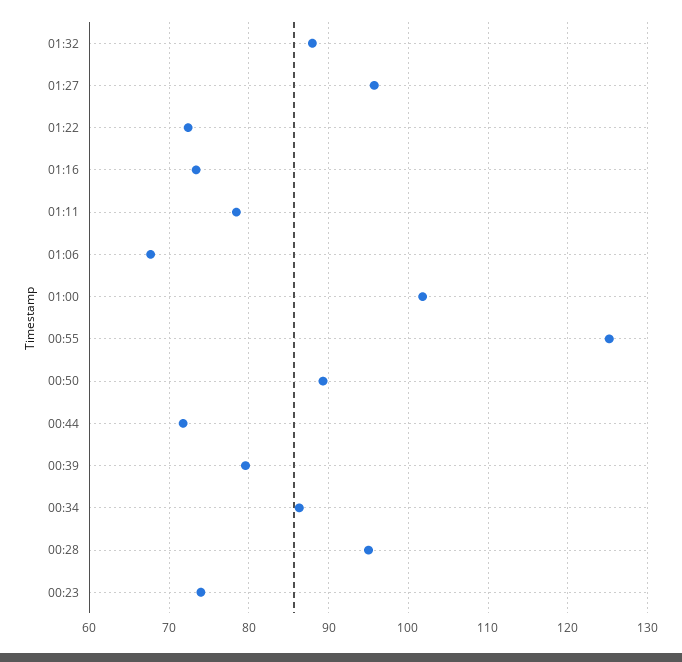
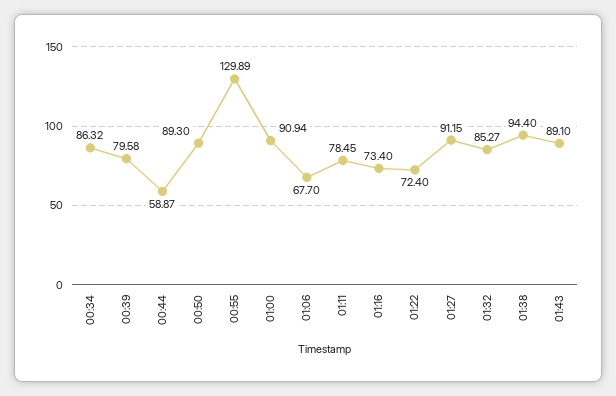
01:32: 88 -> 85.27
01:27: 96 -> 91.15
01:00: 102 -> 90.94
00:55: 125 -> 129.89
00:44: 72 -> 58.87
00:28: 95 -> none
00:23: 74 -> none
01:38: none -> 94.4
01:43: none -> 89.1

